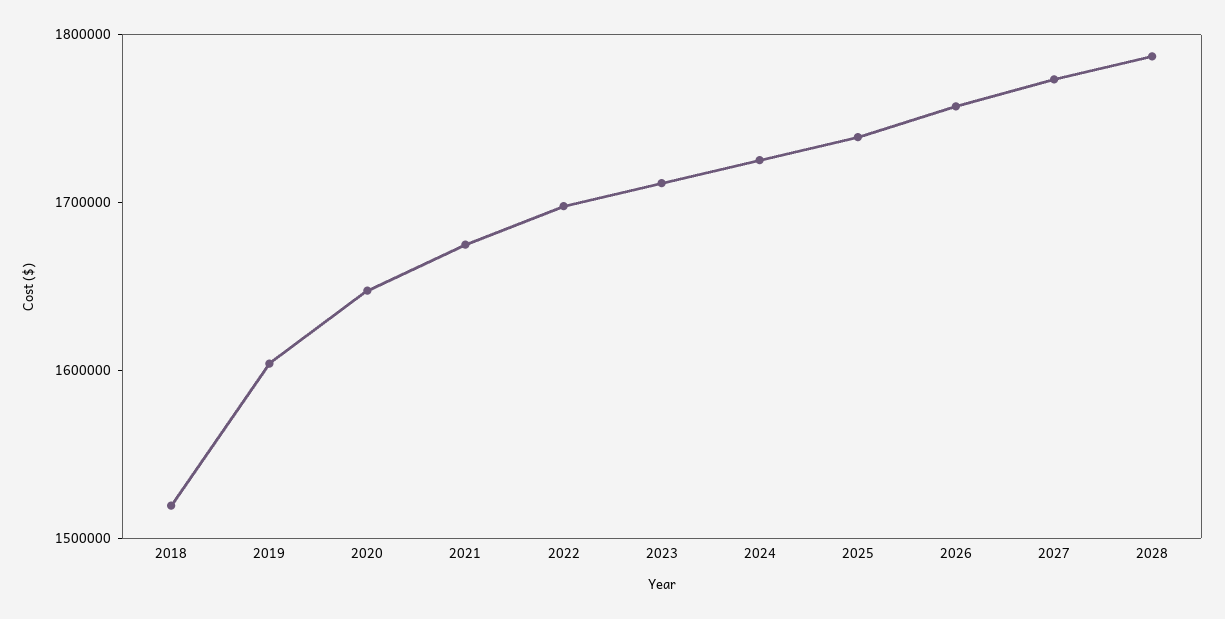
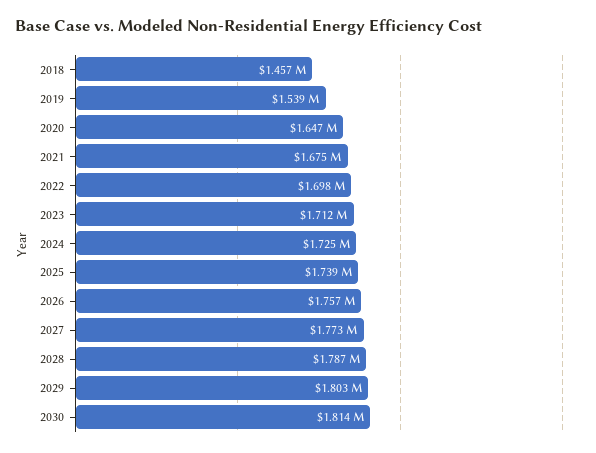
2018: 1520000 -> 1457000
2019: 1600000 -> 1539000
2029: none -> 1803000
2030: none -> 1814000

